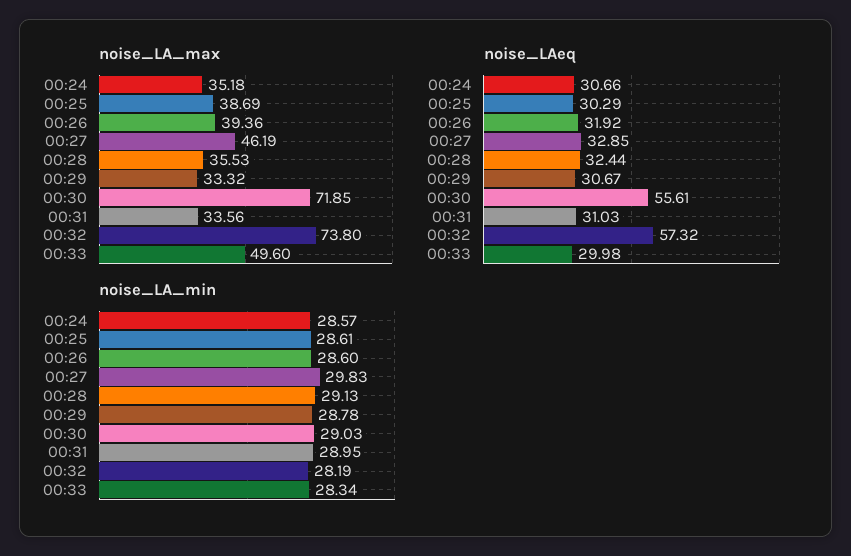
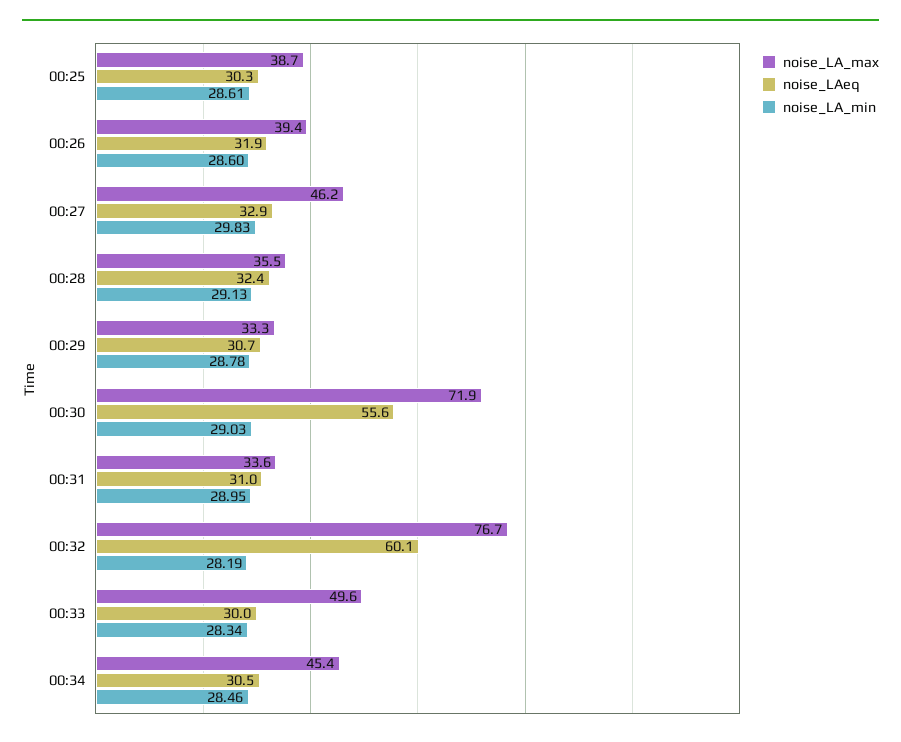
noise_LA_max, 00:24: 35.18 -> none
noise_LA_max, 00:32: 73.8 -> 76.7
noise_LAeq, 00:24: 30.66 -> none
noise_LAeq, 00:32: 57.32 -> 60.1
noise_LA_min, 00:24: 28.57 -> none
noise_LA_max, 00:34: none -> 45.4
noise_LAeq, 00:34: none -> 30.5
noise_LA_min, 00:34: none -> 28.46

